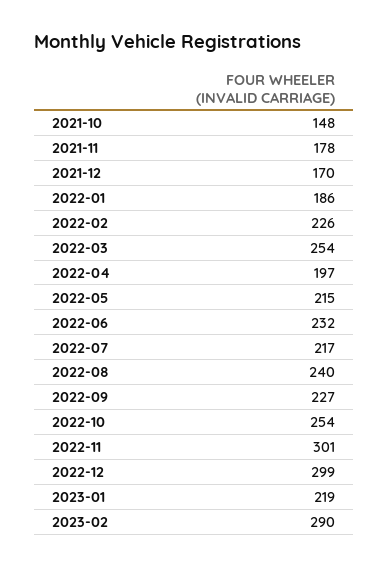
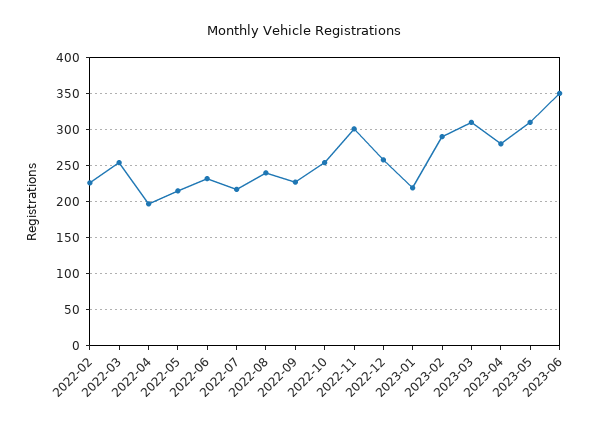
2021-10: 148 -> none
2021-11: 178 -> none
2021-12: 170 -> none
2022-01: 186 -> none
2022-12: 299 -> 260
2023-03: none -> 310
2023-04: none -> 280
2023-05: none -> 310
2023-06: none -> 350

